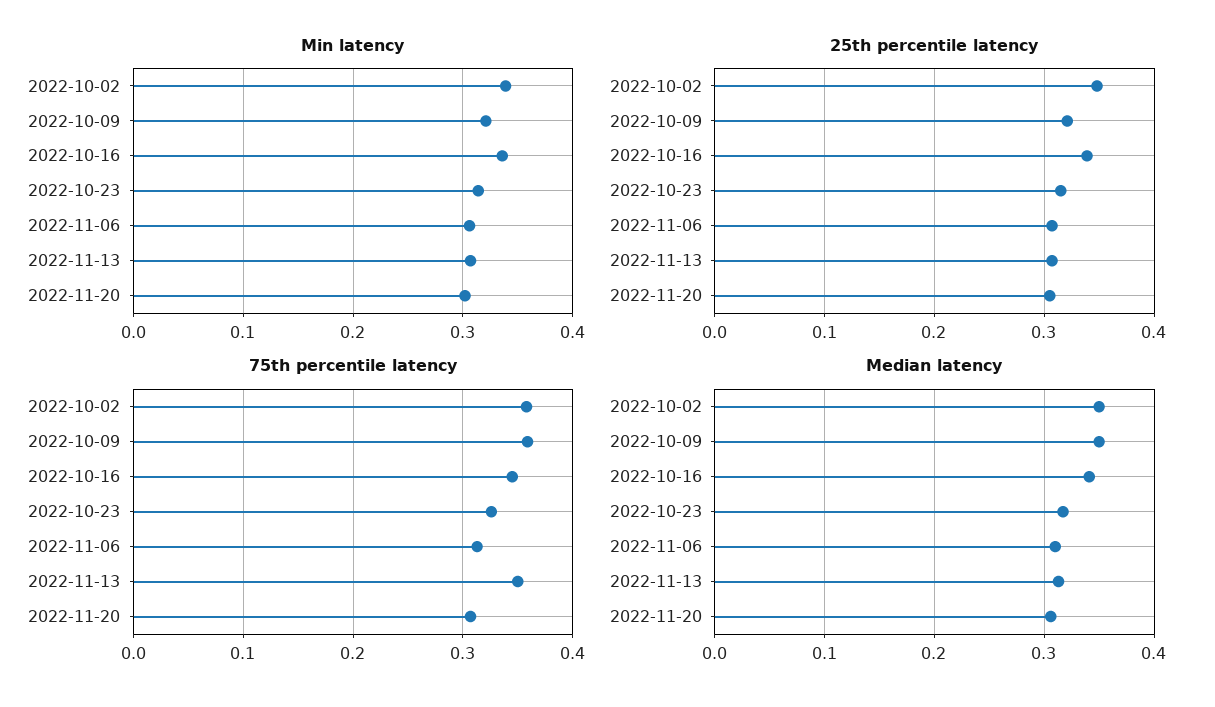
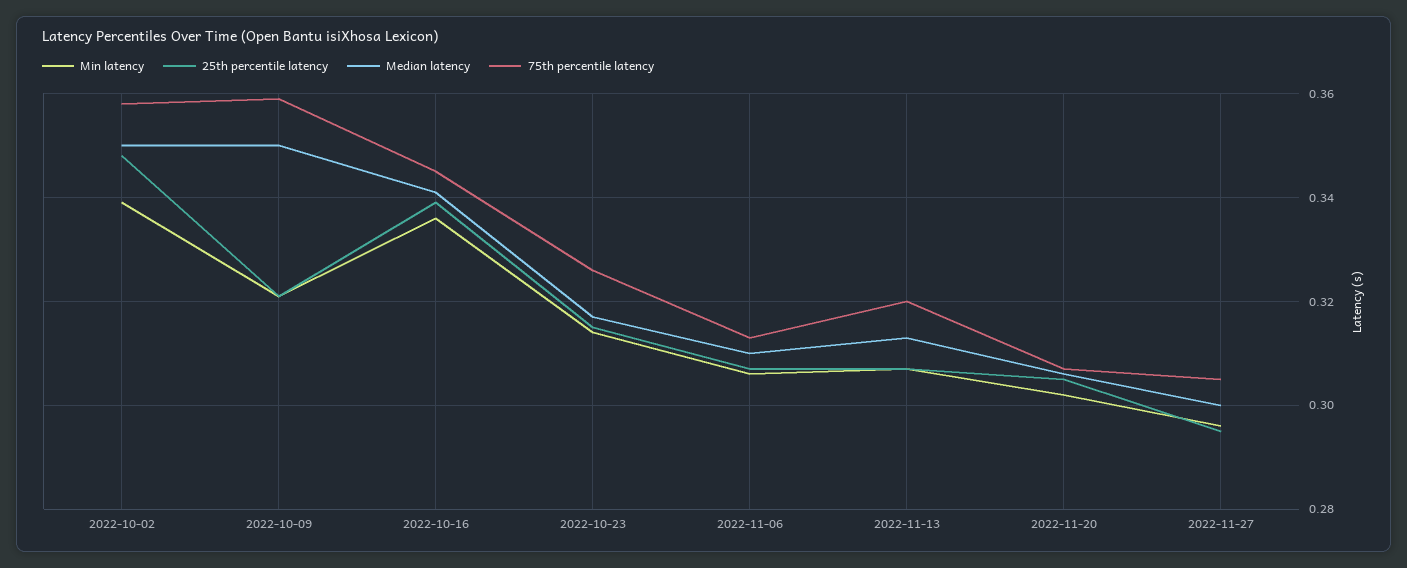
75th percentile latency, 2022-11-13: 0.35 -> 0.32
Min latency, 2022-11-27: none -> 0.295
25th percentile latency, 2022-11-27: none -> 0.295
Median latency, 2022-11-27: none -> 0.3
75th percentile latency, 2022-11-27: none -> 0.305

